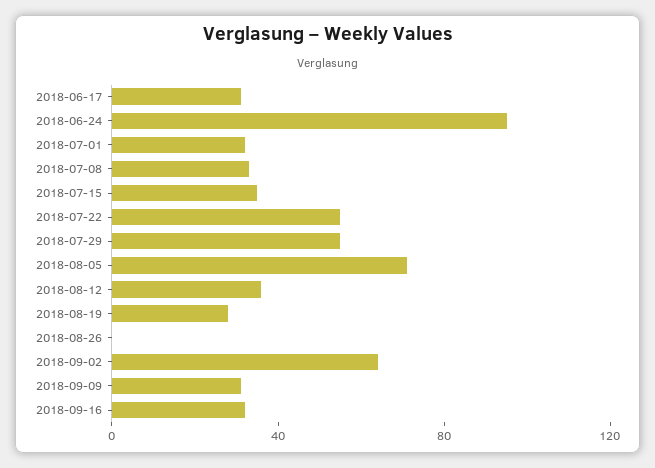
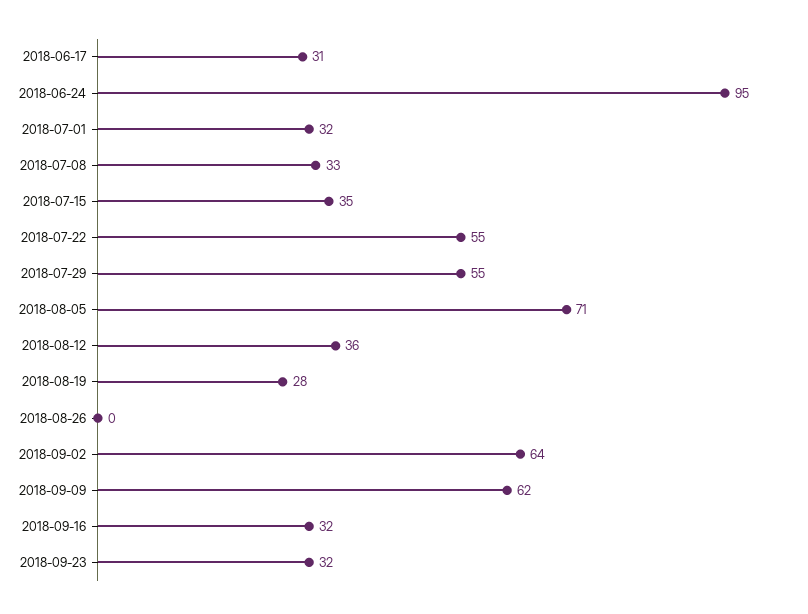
2018-09-09: 30 -> 62
2018-09-23: none -> 32

